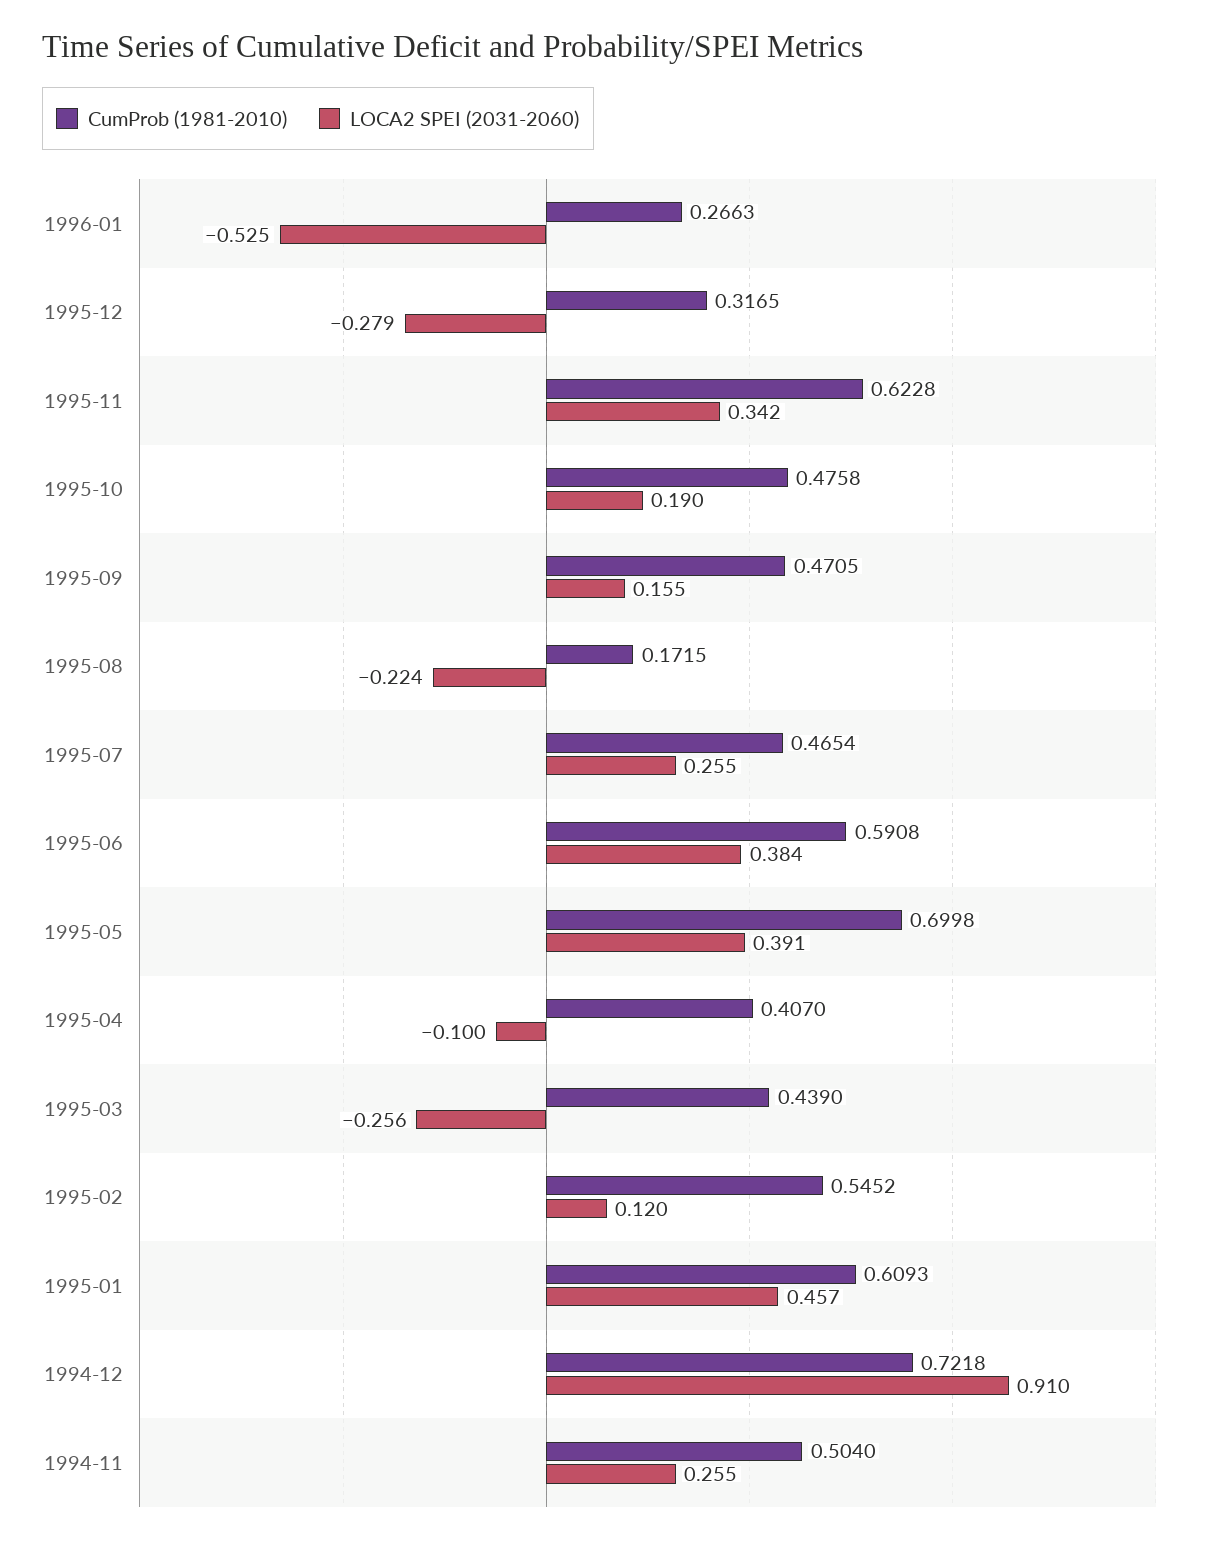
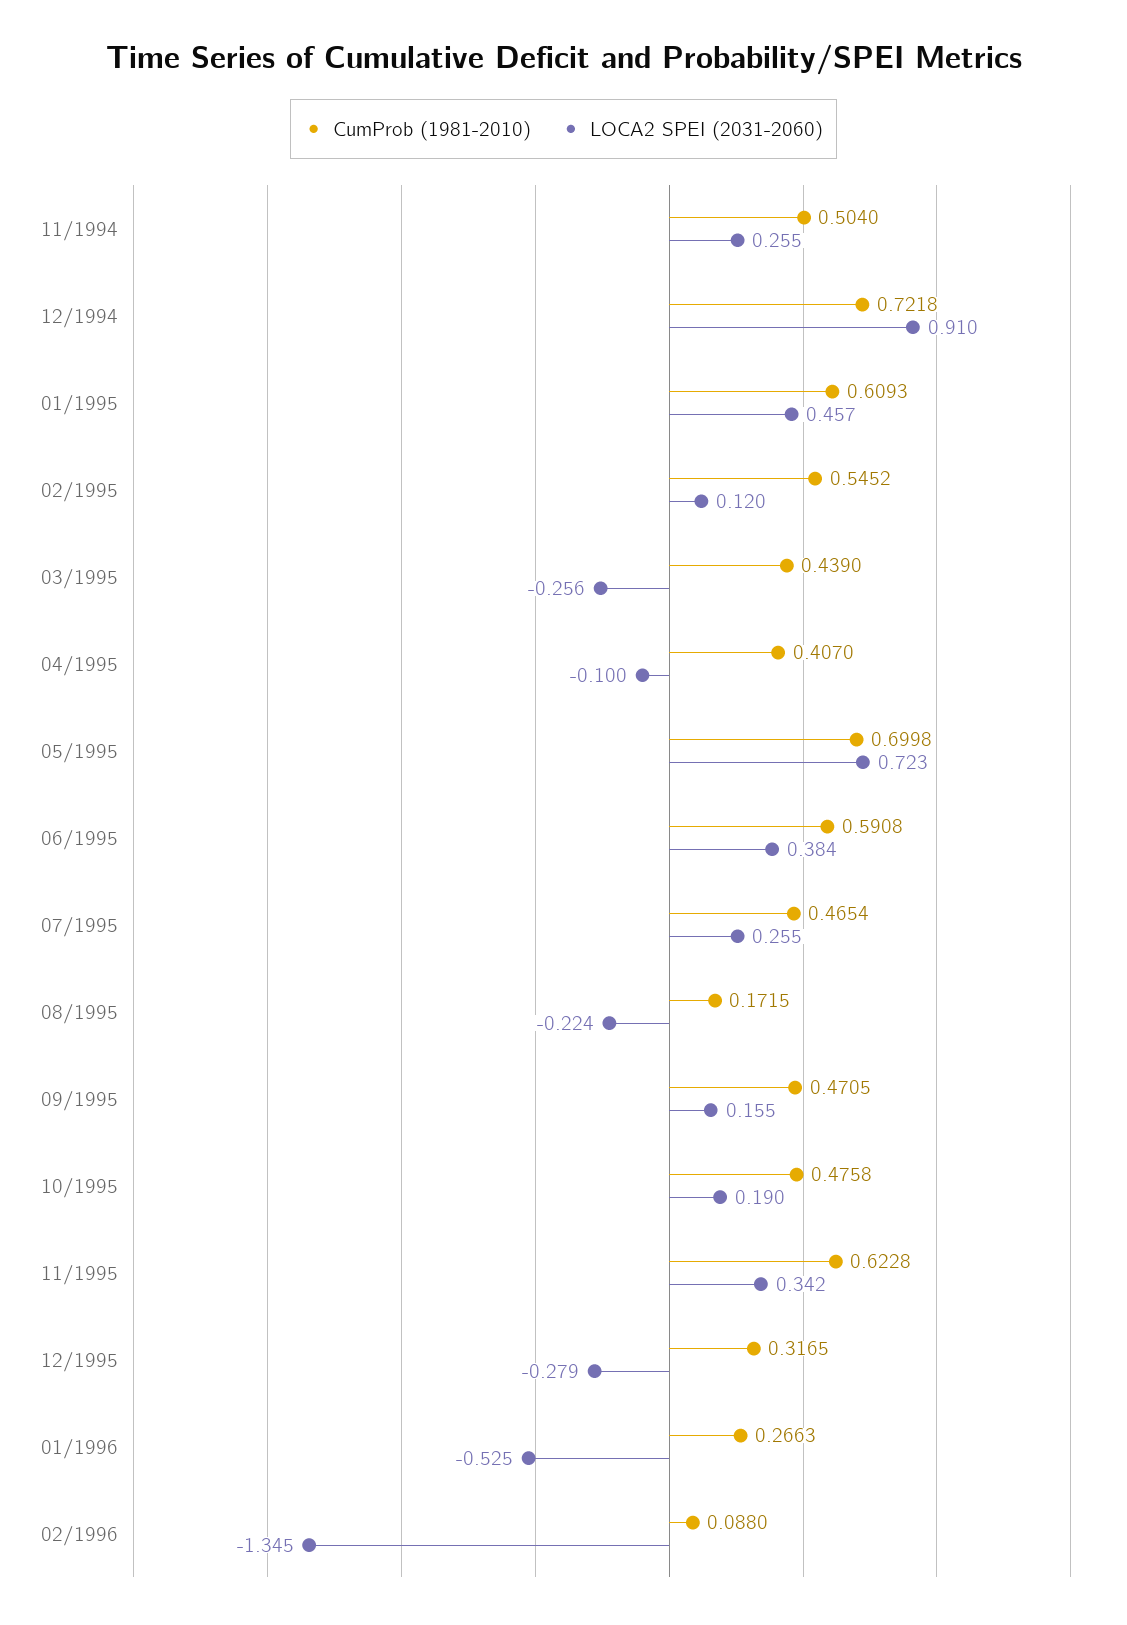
LOCA2 SPEI (2031-2060), 1995-05: 0.391 -> 0.723
CumProb (1981-2010), 02/1996: none -> 0.088
LOCA2 SPEI (2031-2060), 02/1996: none -> -1.345

